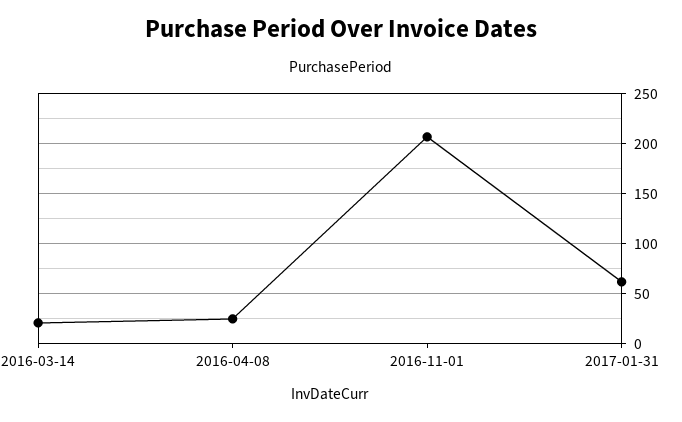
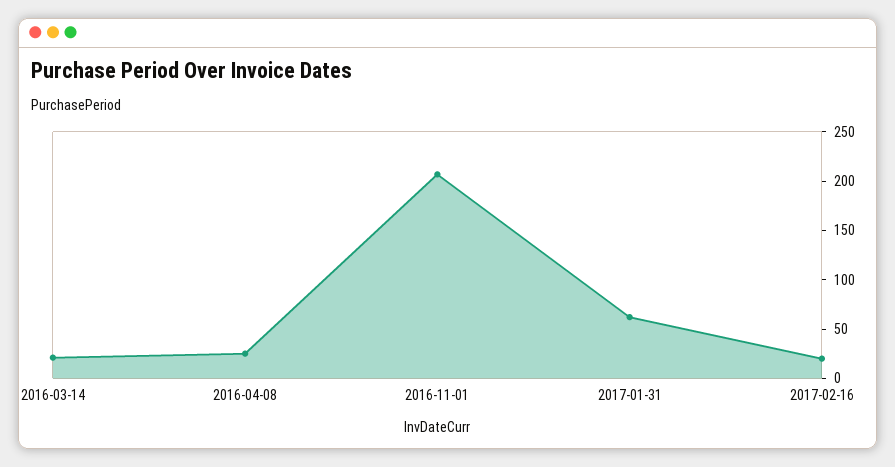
2017-02-16: none -> 20

